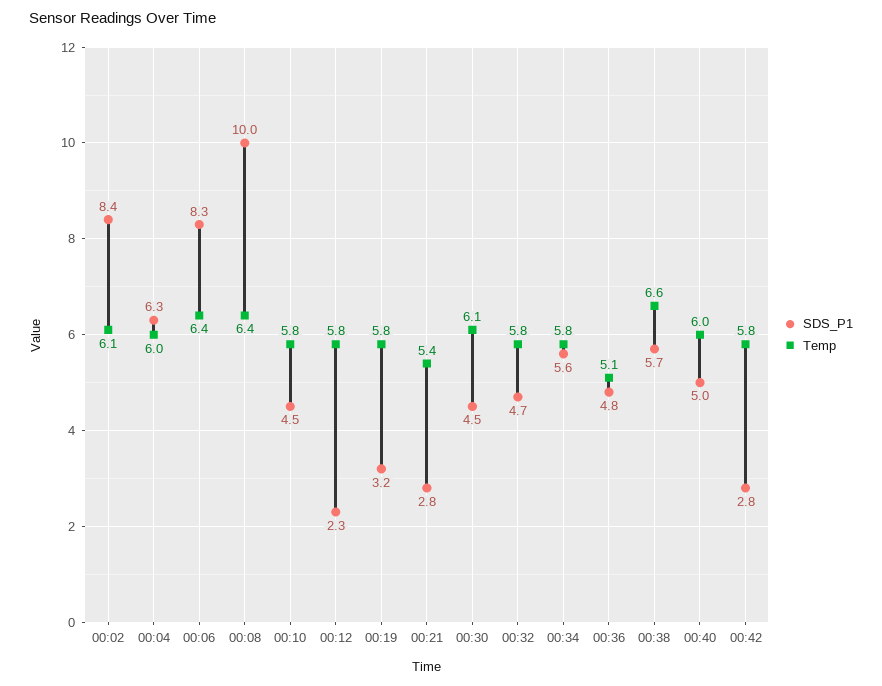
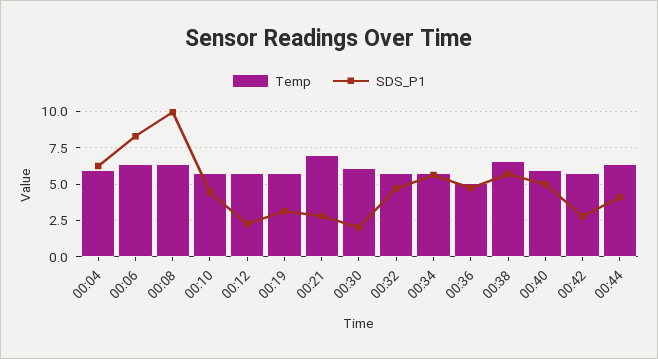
SDS_P1, 00:02: 8.4 -> none
Temp, 00:02: 6.1 -> none
Temp, 00:21: 5.4 -> 7
SDS_P1, 00:30: 4.5 -> 2
Temp, 00:44: none -> 6.5
SDS_P1, 00:44: none -> 4

